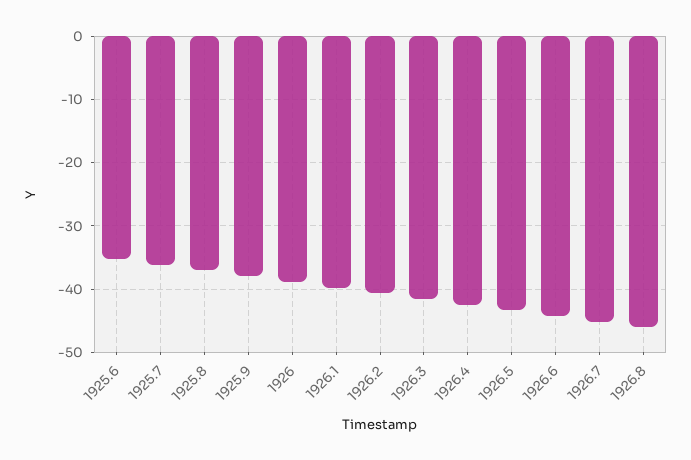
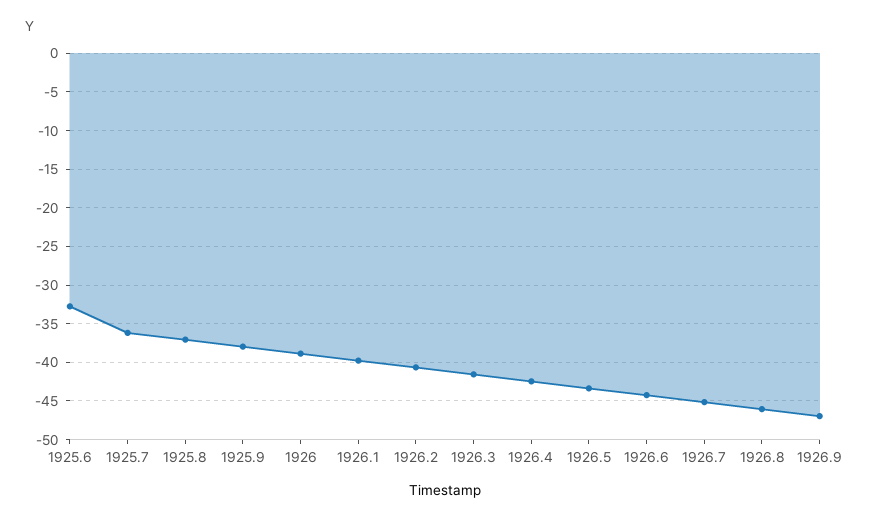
1925.6: -35 -> -33
1926.9: none -> -47

